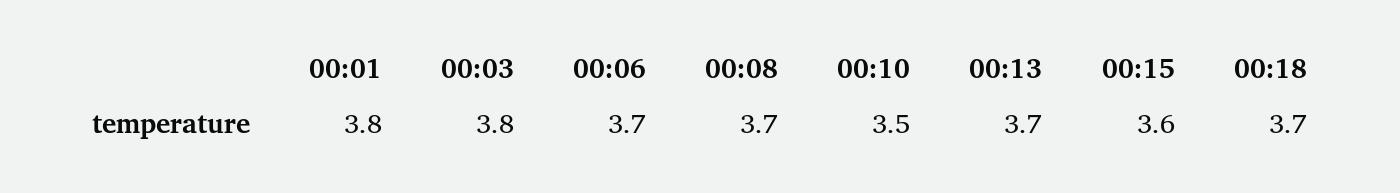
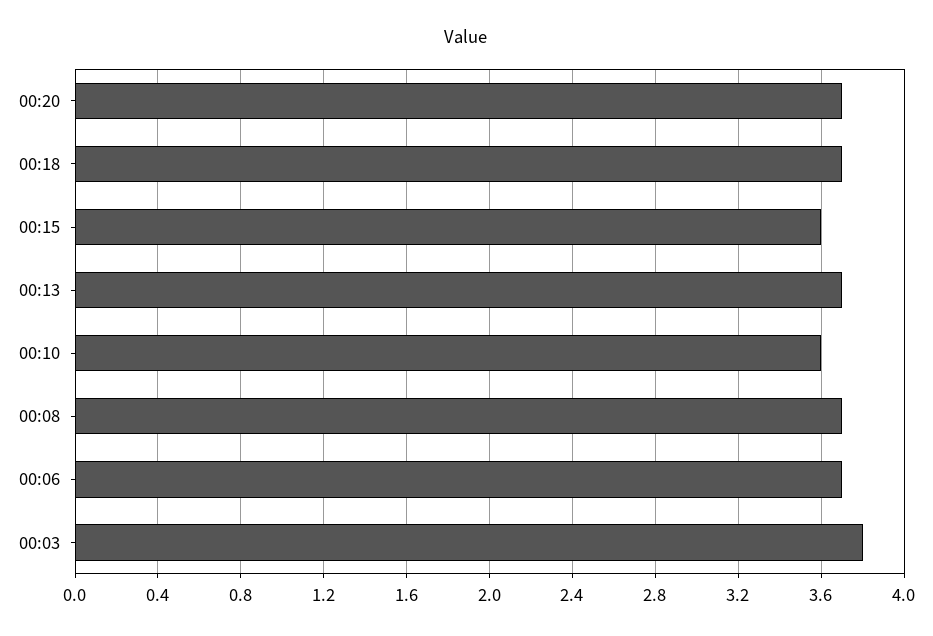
00:01: 3.8 -> none
00:10: 3.5 -> 3.6
00:20: none -> 3.7

